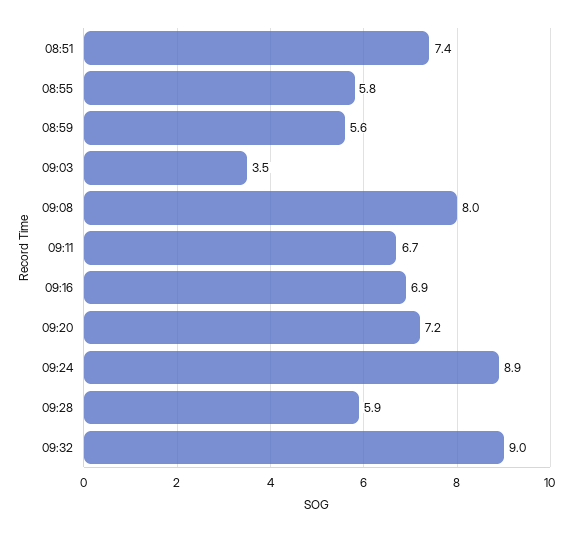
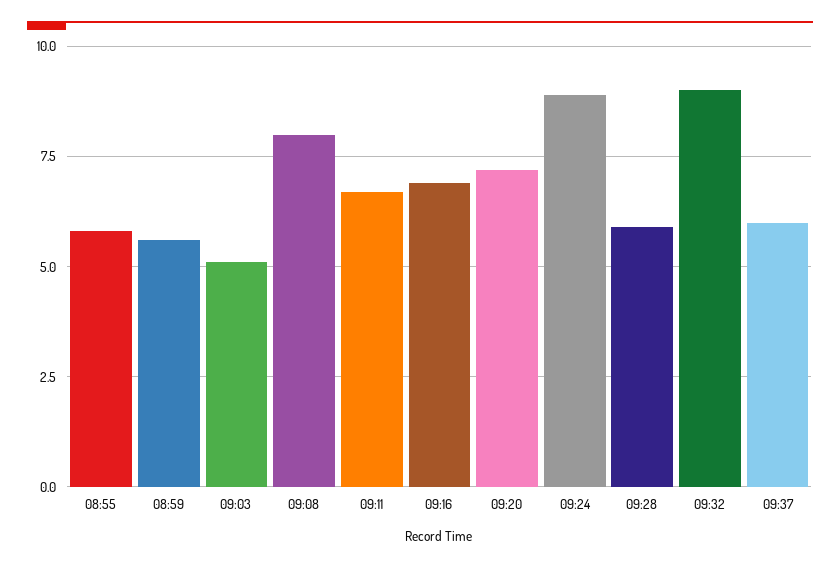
08:51: 7.4 -> none
09:03: 3.5 -> 5
09:37: none -> 6

